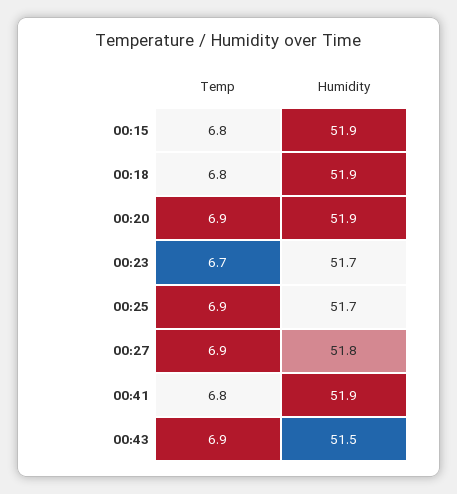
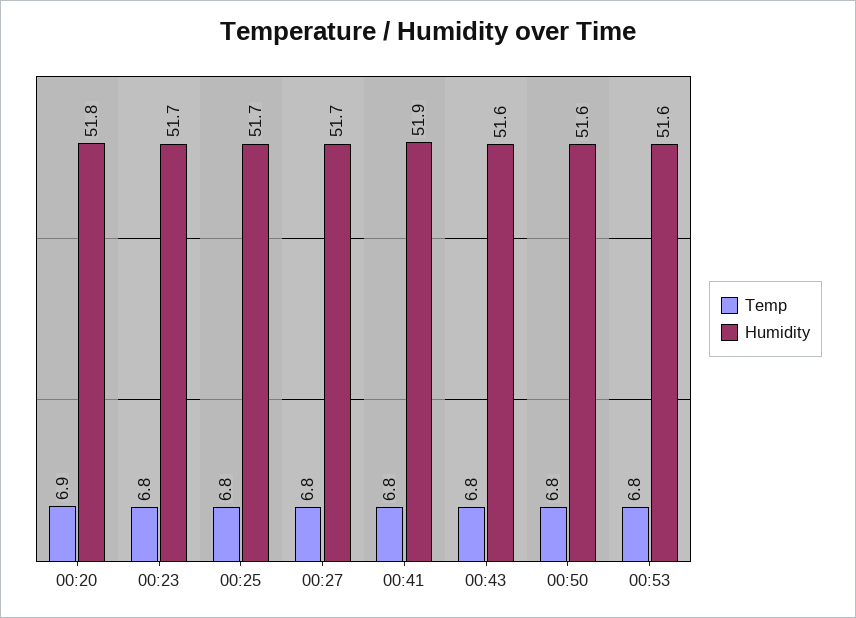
Temp, 00:15: 6.8 -> none
Humidity, 00:15: 51.9 -> none
Temp, 00:18: 6.8 -> none
Humidity, 00:18: 51.9 -> none
Humidity, 00:20: 51.9 -> 51.8
Temp, 00:23: 6.7 -> 6.8
Temp, 00:25: 6.9 -> 6.8
Temp, 00:27: 6.9 -> 6.8
Humidity, 00:27: 51.8 -> 51.7
Temp, 00:43: 6.9 -> 6.8
Humidity, 00:43: 51.5 -> 51.6
Temp, 00:50: none -> 6.8
Humidity, 00:50: none -> 51.6
Temp, 00:53: none -> 6.8
Humidity, 00:53: none -> 51.6

